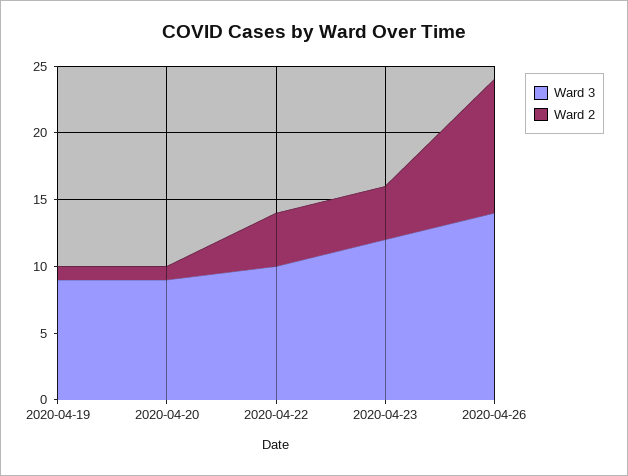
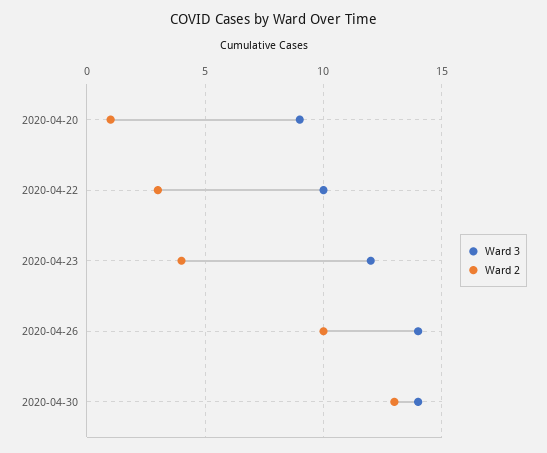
Ward 3, 2020-04-19: 9 -> none
Ward 2, 2020-04-19: 1 -> none
Ward 2, 2020-04-22: 4 -> 3
Ward 3, 2020-04-30: none -> 14
Ward 2, 2020-04-30: none -> 13

